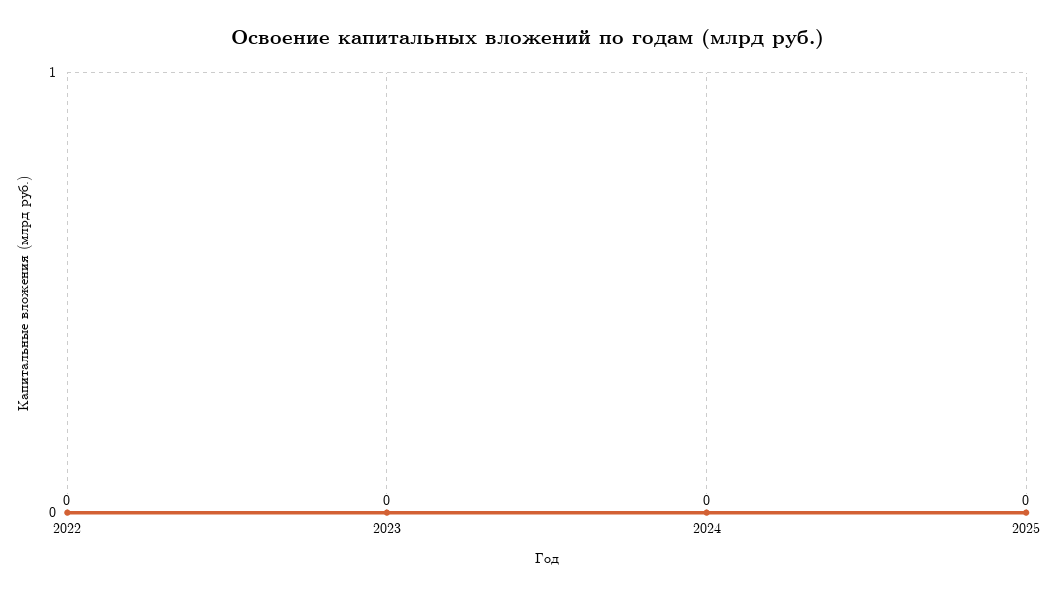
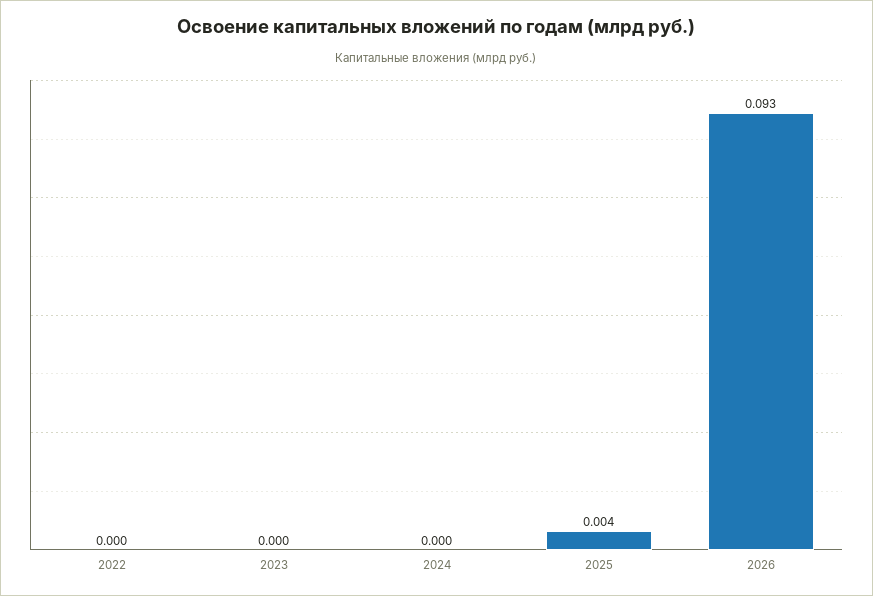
2025: 0 -> 0.004
2026: none -> 0.093

